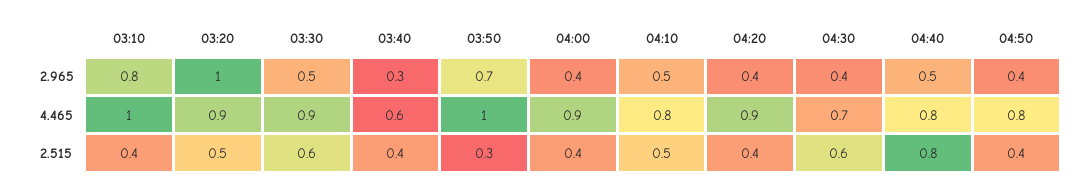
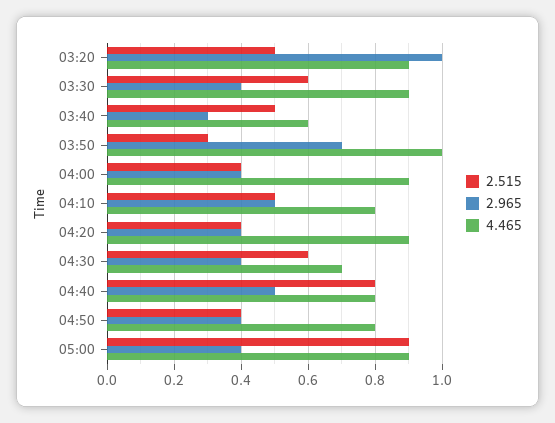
2.965, 03:10: 0.8 -> none
2.965, 03:30: 0.5 -> 0.4
4.465, 03:10: 1 -> none
2.515, 03:10: 0.4 -> none
2.515, 03:40: 0.4 -> 0.5
2.515, 05:00: none -> 0.9
2.965, 05:00: none -> 0.4
4.465, 05:00: none -> 0.9

